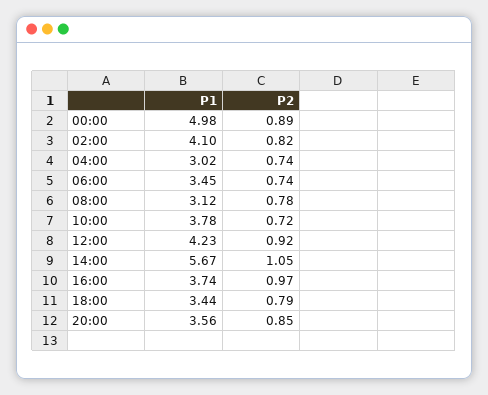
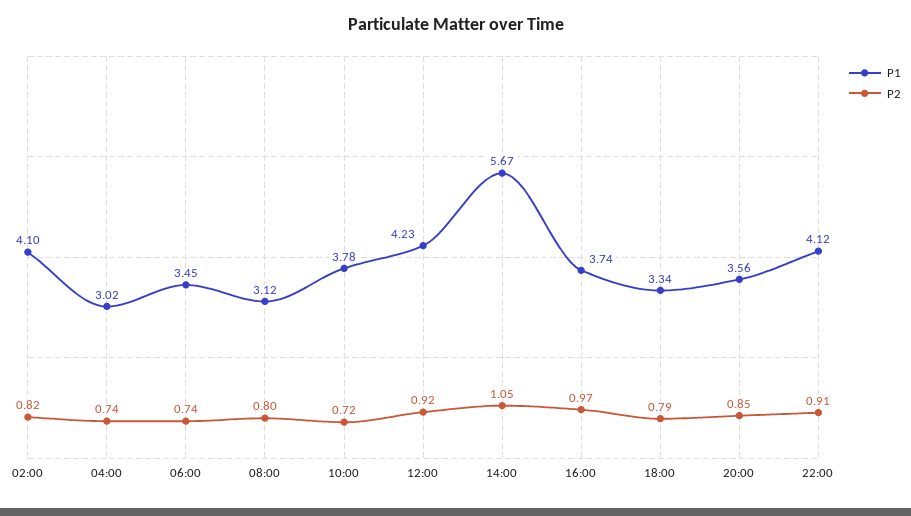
P1, 00:00: 4.98 -> none
P2, 00:00: 0.89 -> none
P2, 08:00: 0.78 -> 0.8
P1, 18:00: 3.44 -> 3.34
P1, 22:00: none -> 4.12
P2, 22:00: none -> 0.91

